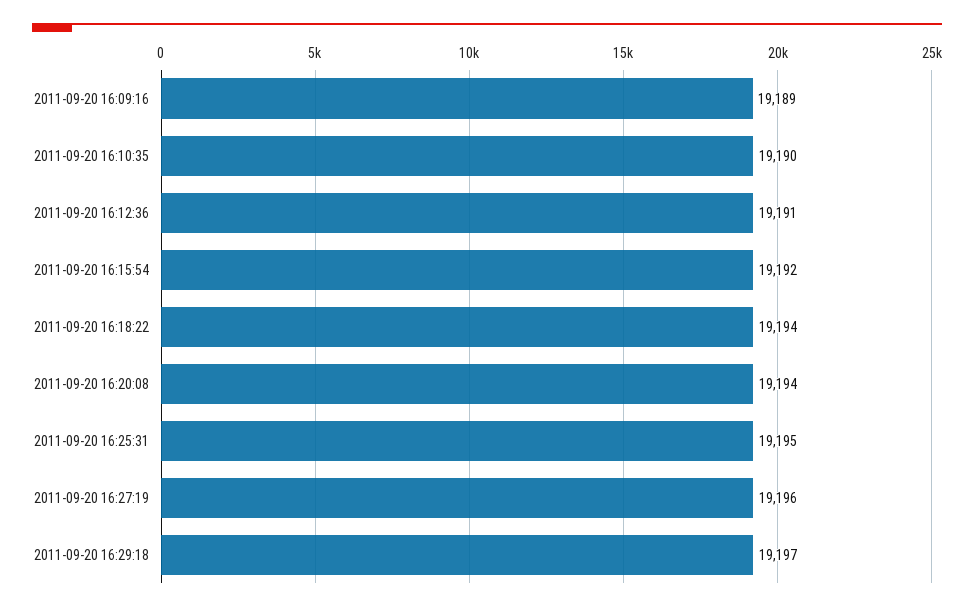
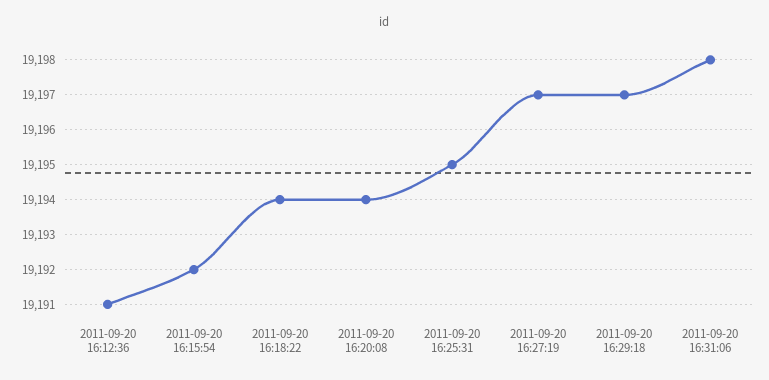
2011-09-20 16:09:16: 19189 -> none
2011-09-20 16:10:35: 19190 -> none
2011-09-20 16:27:19: 19196 -> 19197
2011-09-20 16:31:06: none -> 19198

